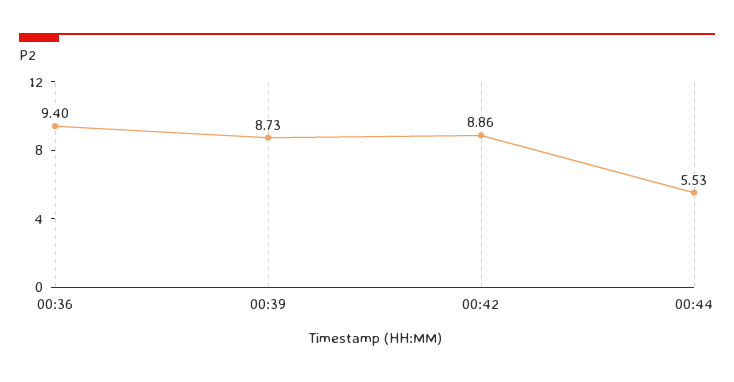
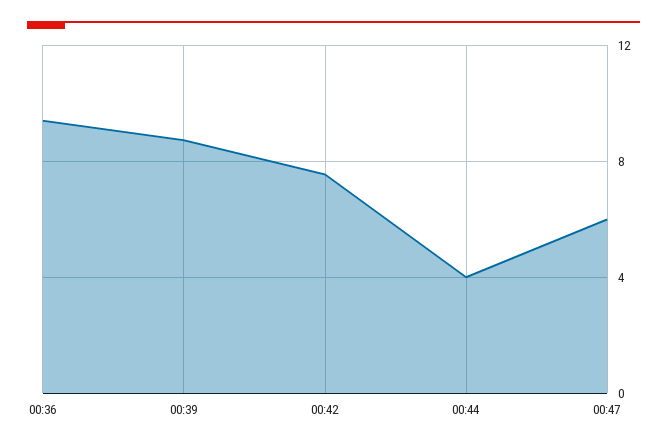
00:42: 8.86 -> 7.5
00:44: 5.53 -> 4
00:47: none -> 6

